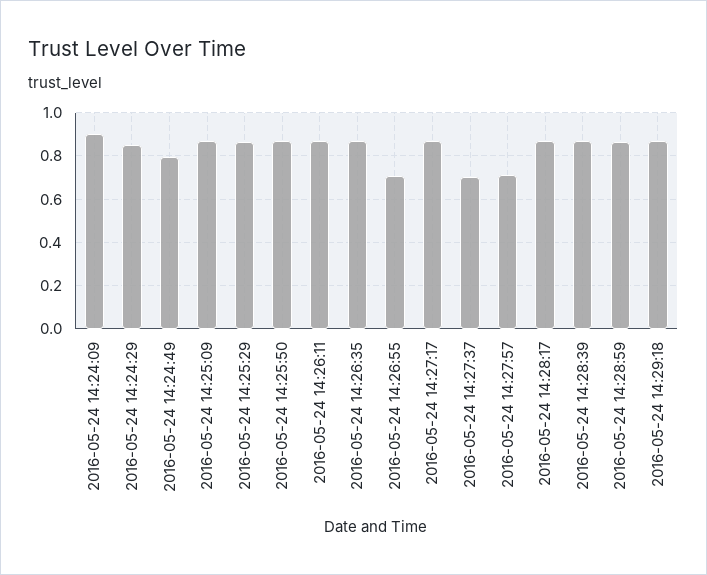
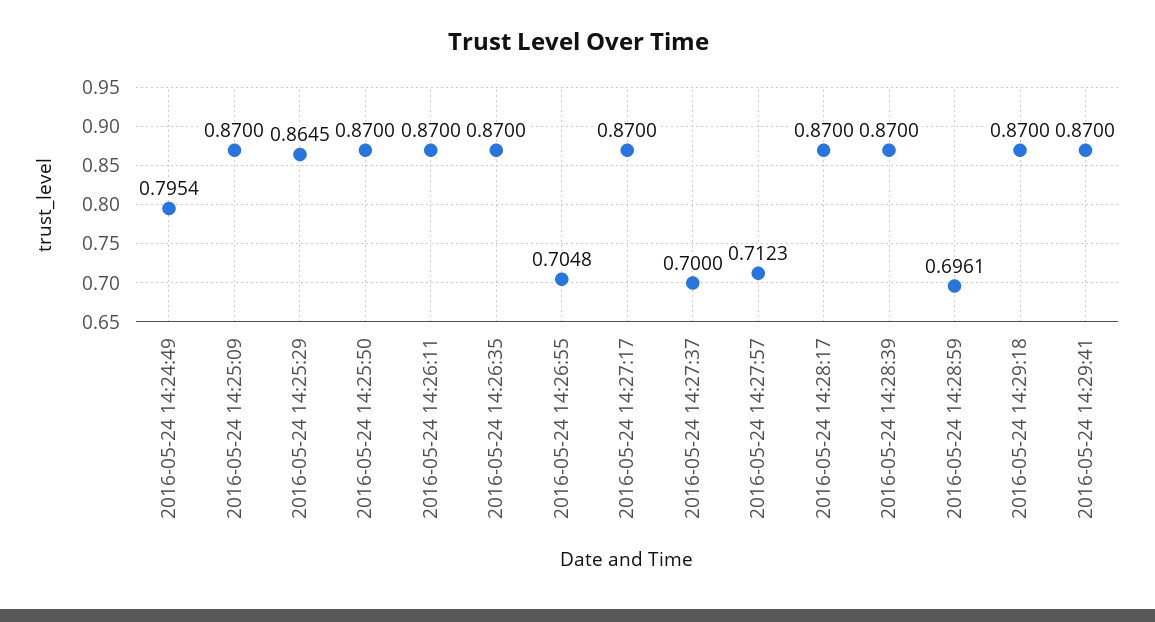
2016-05-24 14:24:09: 0.9 -> none
2016-05-24 14:24:29: 0.85 -> none
2016-05-24 14:28:59: 0.85 -> 0.6961
2016-05-24 14:29:41: none -> 0.87

